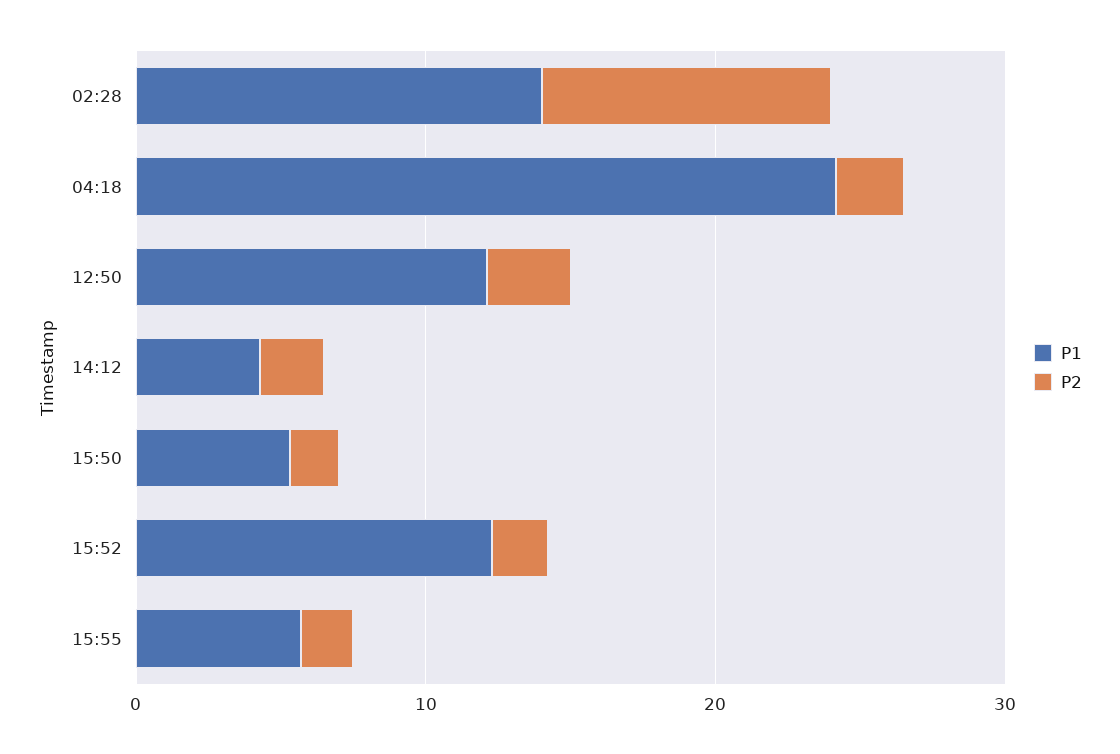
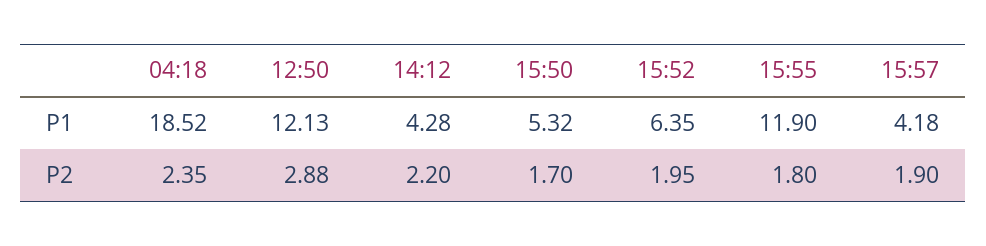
P1, 02:28: 14 -> none
P2, 02:28: 10 -> none
P1, 04:18: 24 -> 18.52
P1, 15:52: 12 -> 6.35
P1, 15:55: 6 -> 11.9
P1, 15:57: none -> 4.18
P2, 15:57: none -> 1.9

